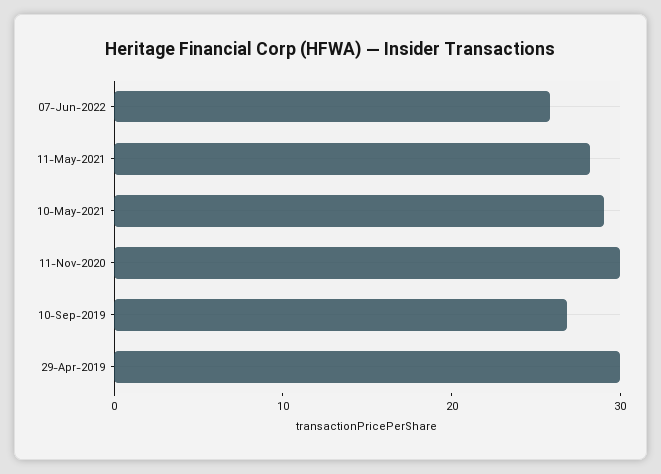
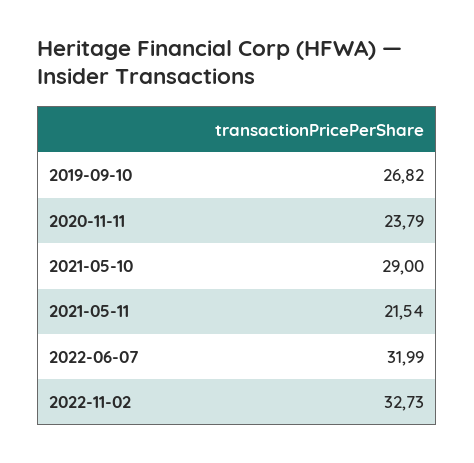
07-Jun-2022: 26 -> 31.99
11-May-2021: 28 -> 21.54
11-Nov-2020: 30 -> 23.79
29-Apr-2019: 30 -> none
2022-11-02: none -> 32.73

